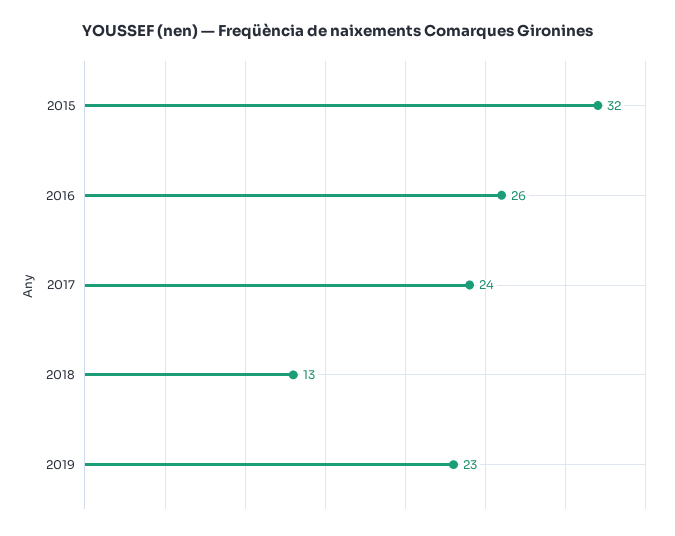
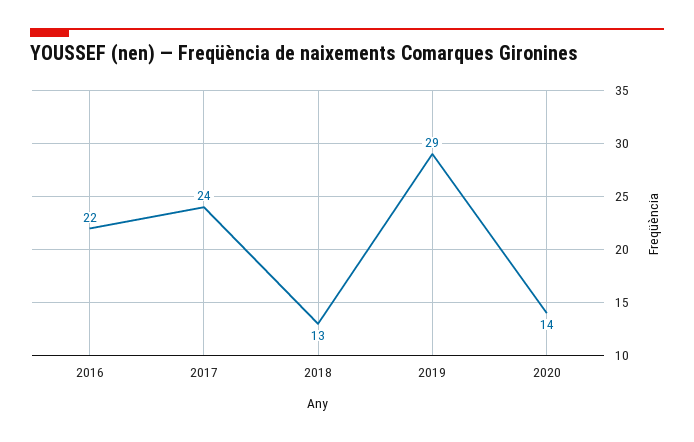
2015: 32 -> none
2016: 26 -> 22
2019: 23 -> 29
2020: none -> 14

